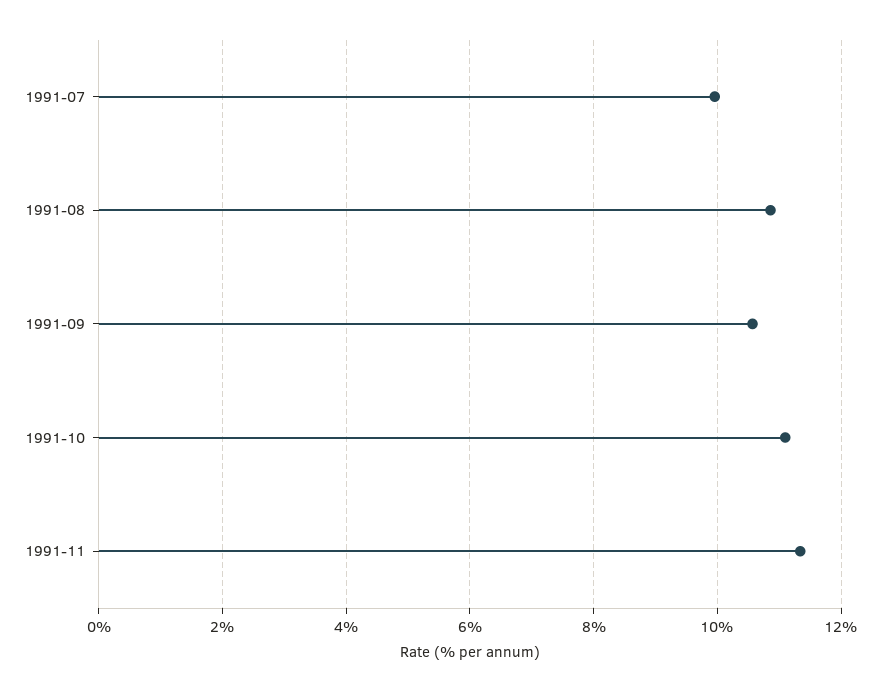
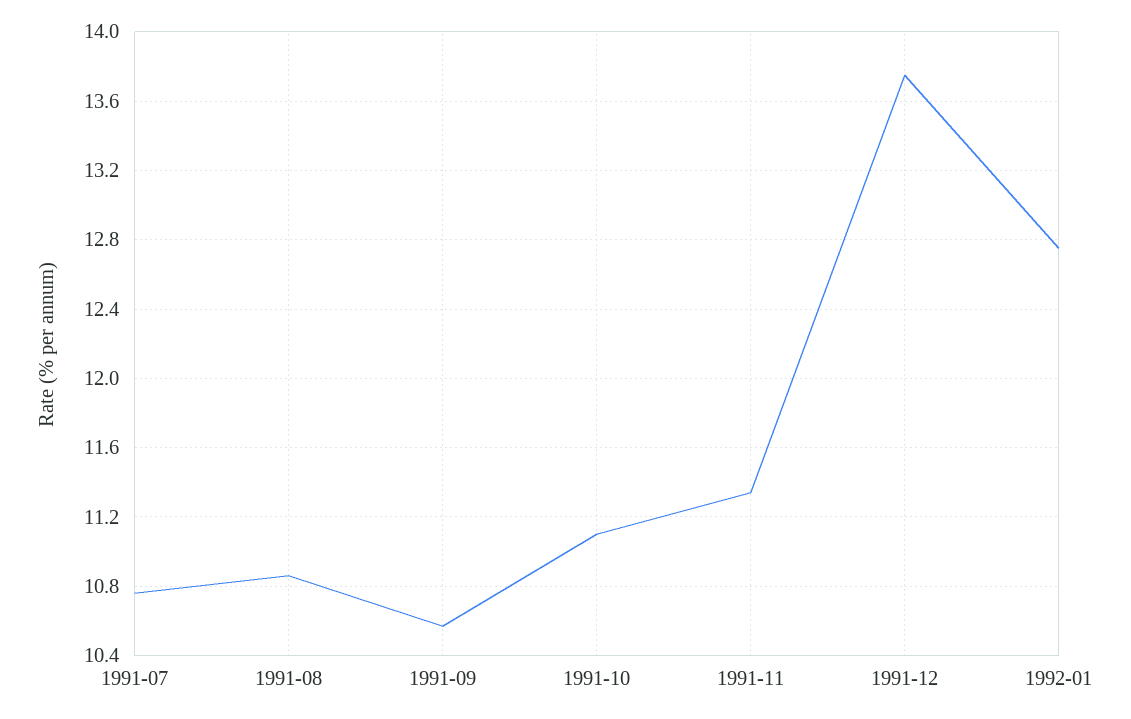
1991-07: 10 -> 10.75
1991-12: none -> 13.75
1992-01: none -> 12.75

